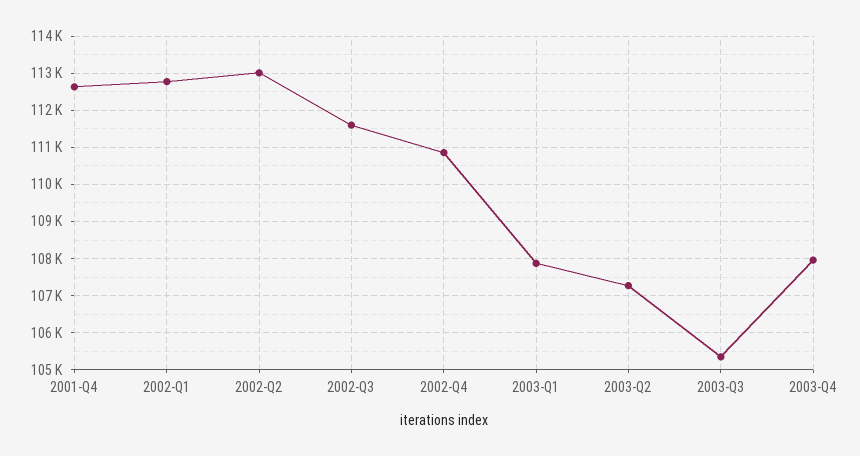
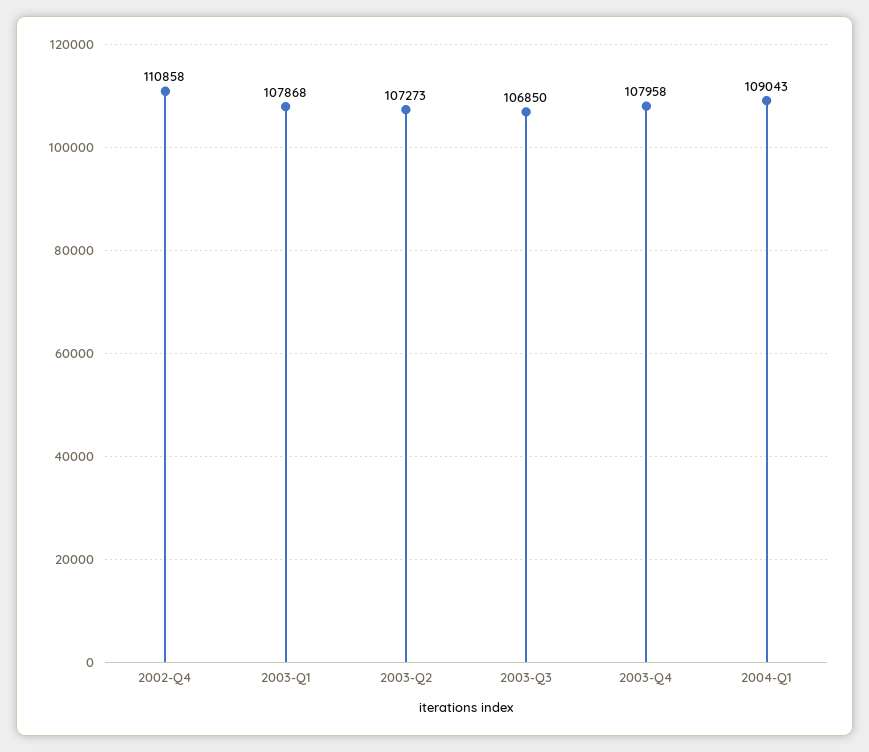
2001-Q4: 112600 -> none
2002-Q1: 112800 -> none
2002-Q2: 113000 -> none
2002-Q3: 111600 -> none
2003-Q3: 105400 -> 106850
2004-Q1: none -> 109043

